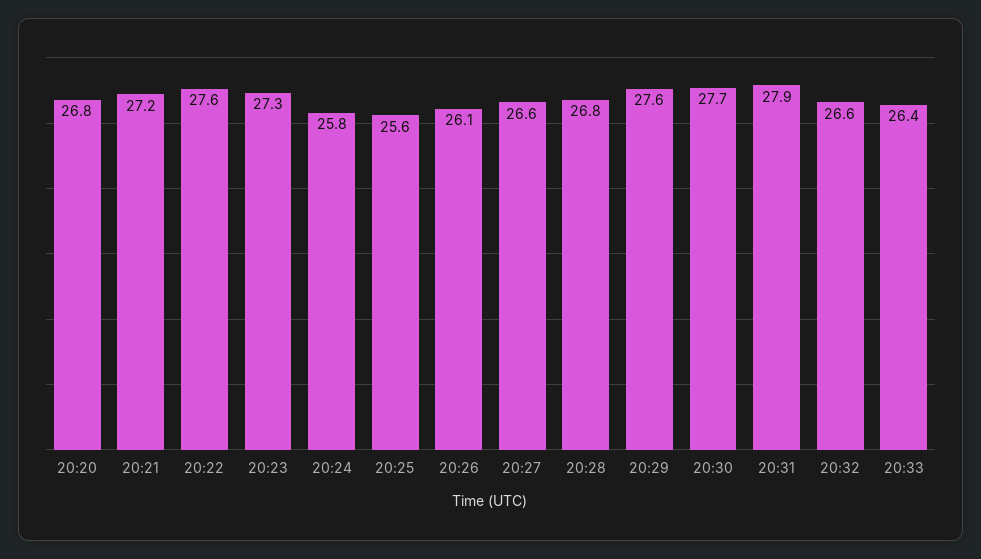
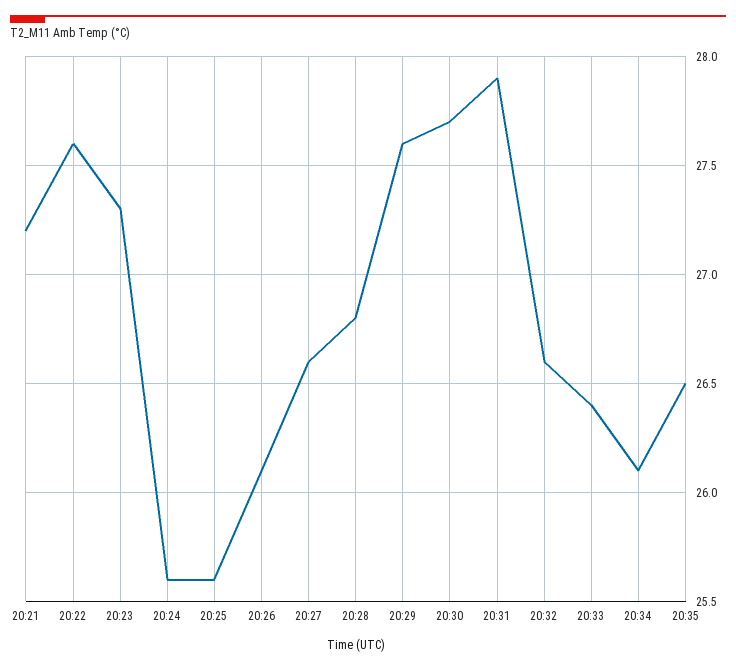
20:20: 26.8 -> none
20:24: 25.8 -> 25.6
20:34: none -> 26.1
20:35: none -> 26.5

